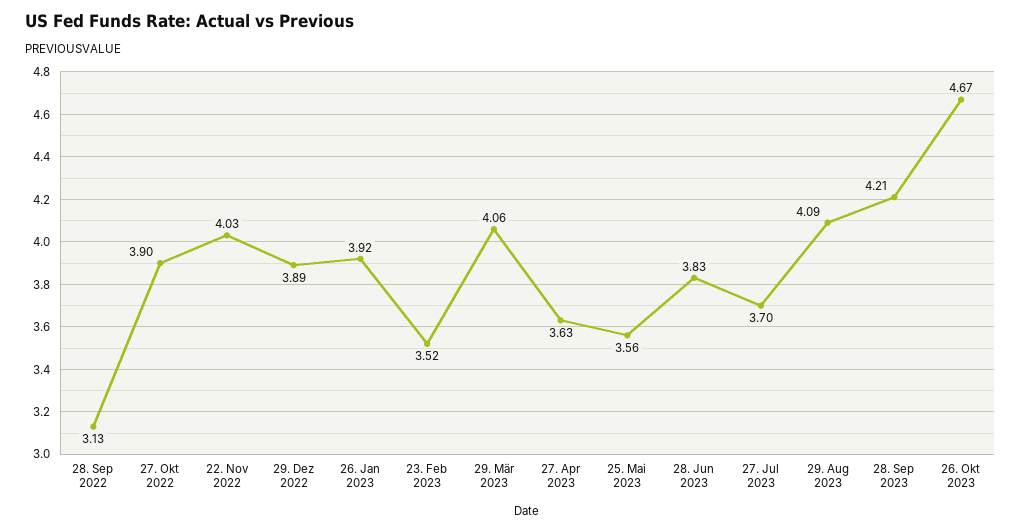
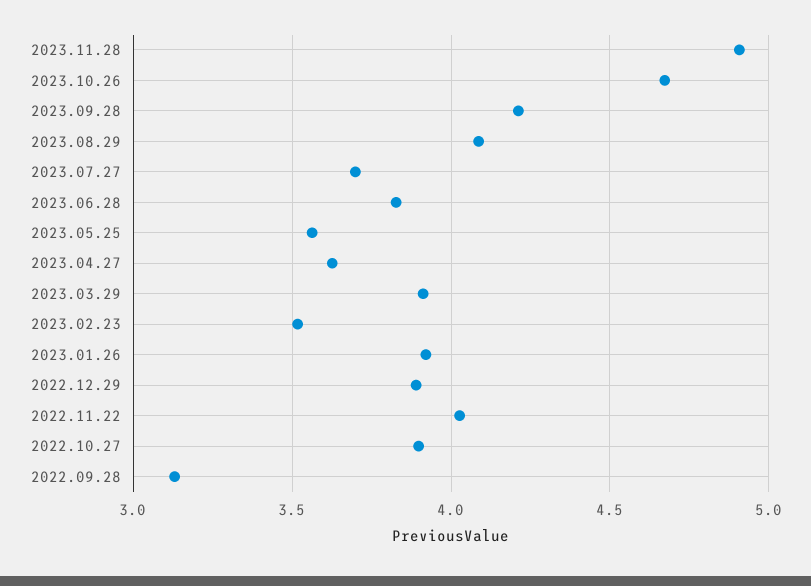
29. Mär 2023: 4.06 -> 3.9
2023.11.28: none -> 4.9

